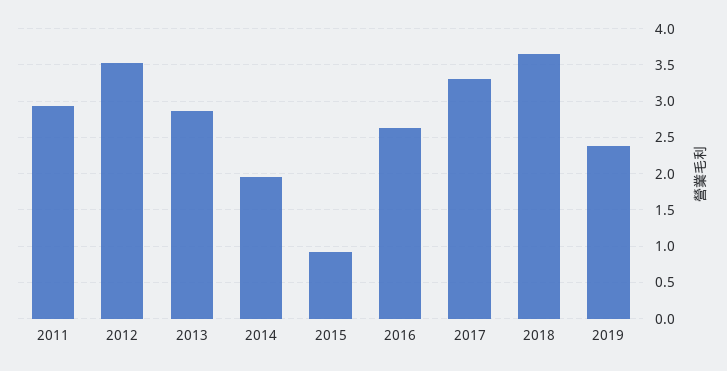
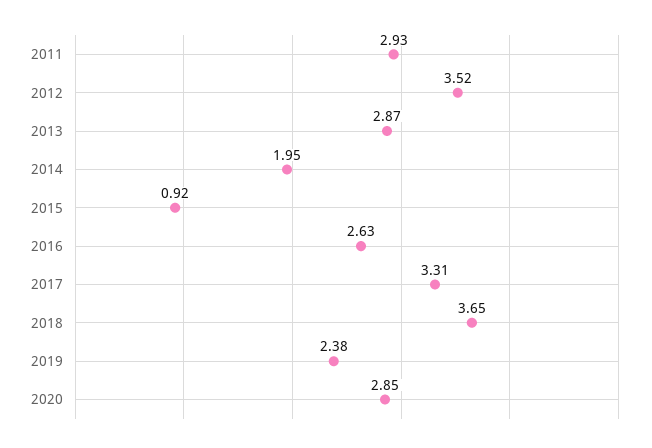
2020: none -> 2.85

